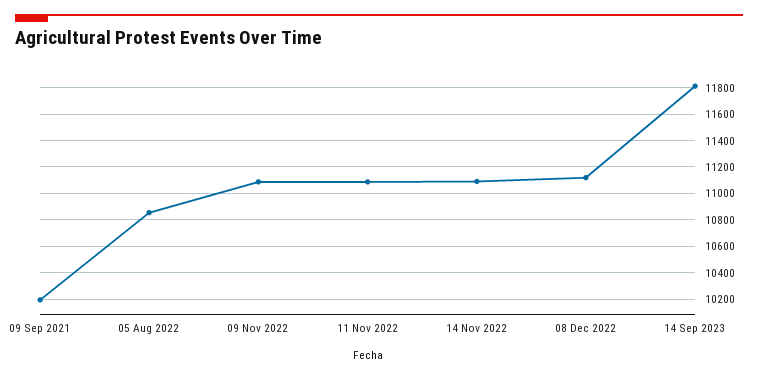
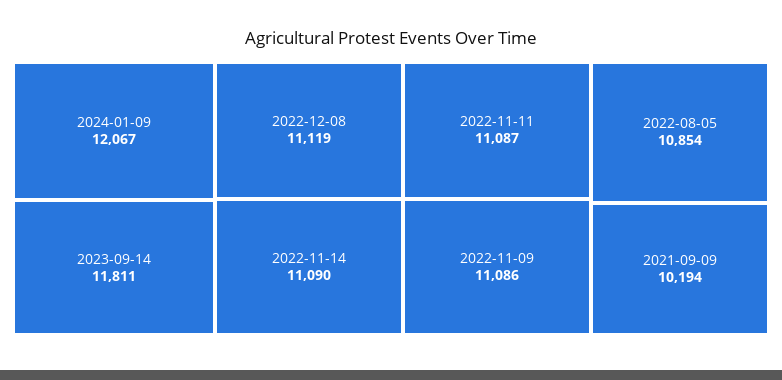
2024-01-09: none -> 12067

